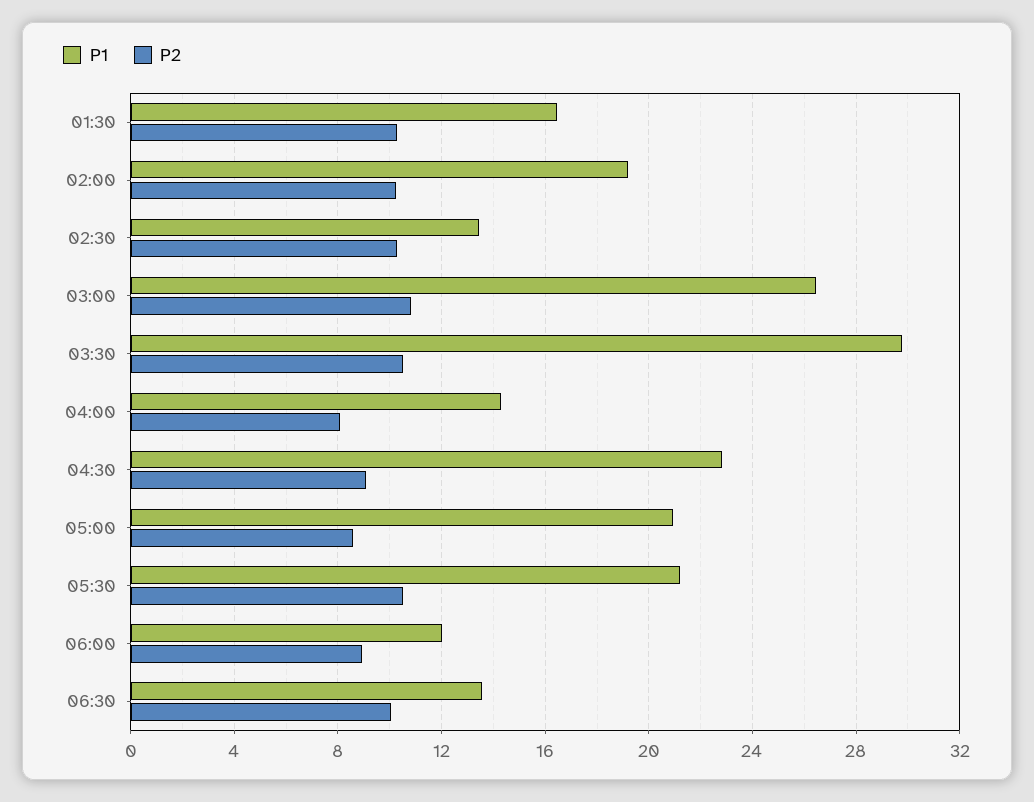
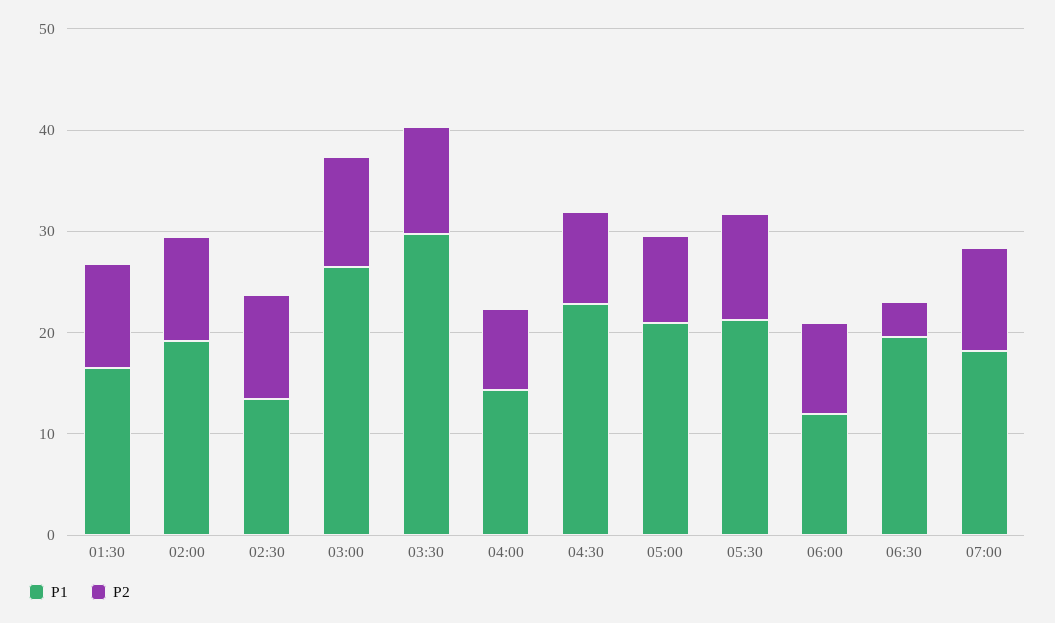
P1, 06:30: 13.5 -> 20
P2, 06:30: 10 -> 4
P1, 07:00: none -> 18
P2, 07:00: none -> 10

